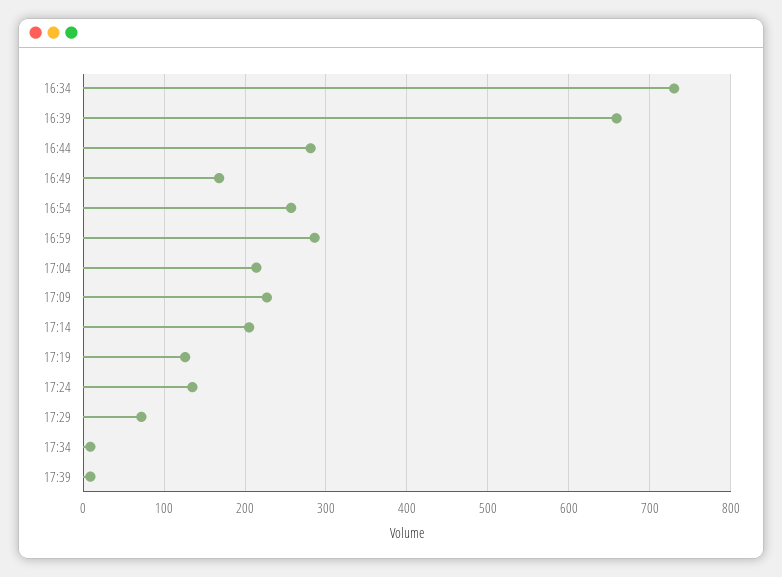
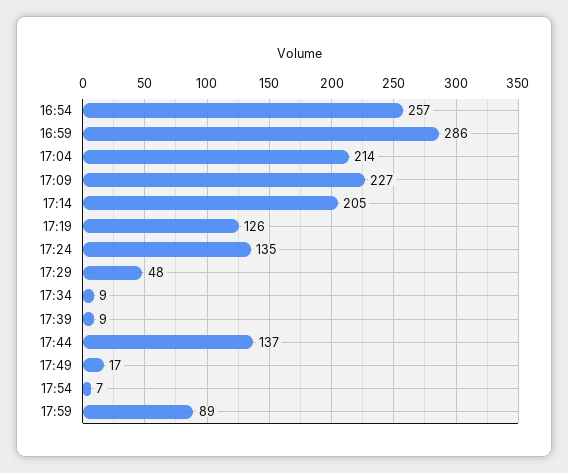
16:34: 730 -> none
16:39: 660 -> none
16:44: 280 -> none
16:49: 170 -> none
17:29: 70 -> 48
17:44: none -> 137
17:49: none -> 17
17:54: none -> 7
17:59: none -> 89

